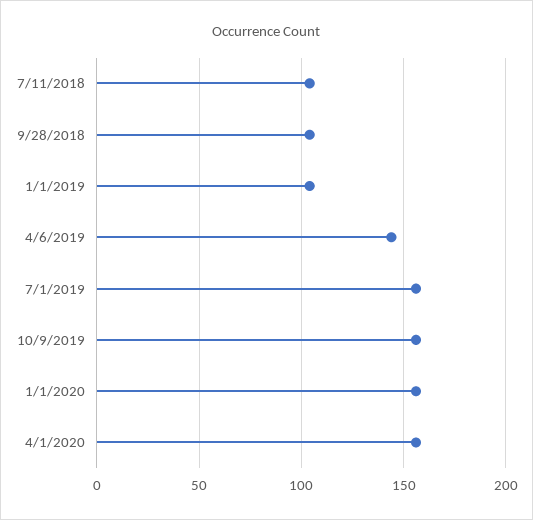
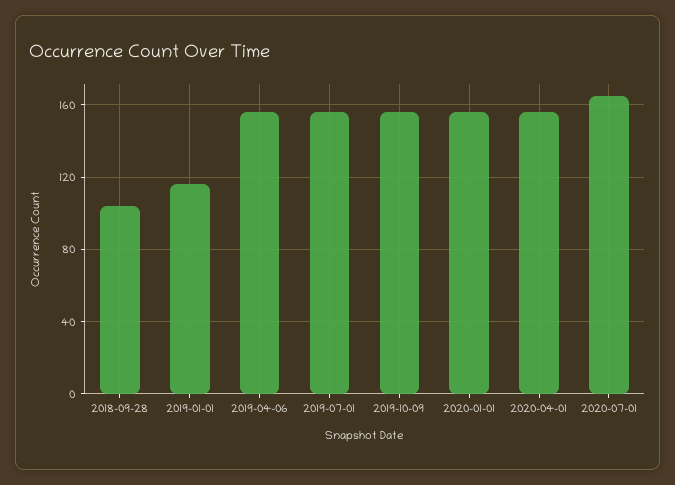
7/11/2018: 105 -> none
1/1/2019: 105 -> 115
4/6/2019: 145 -> 155
2020-07-01: none -> 165

